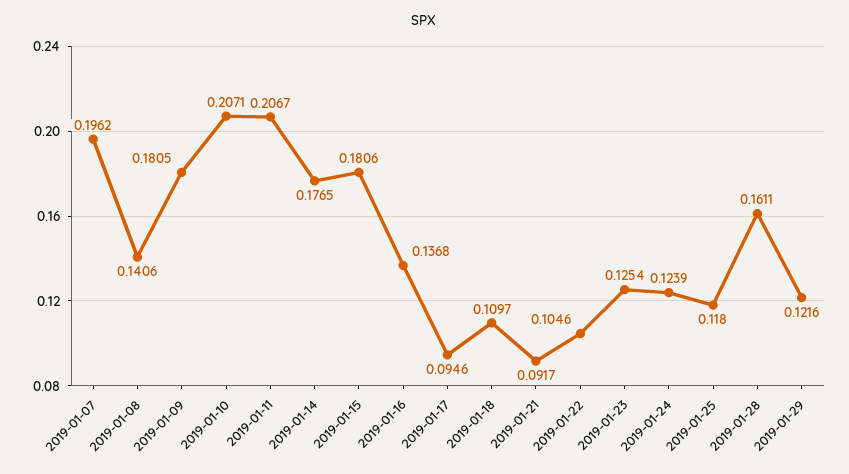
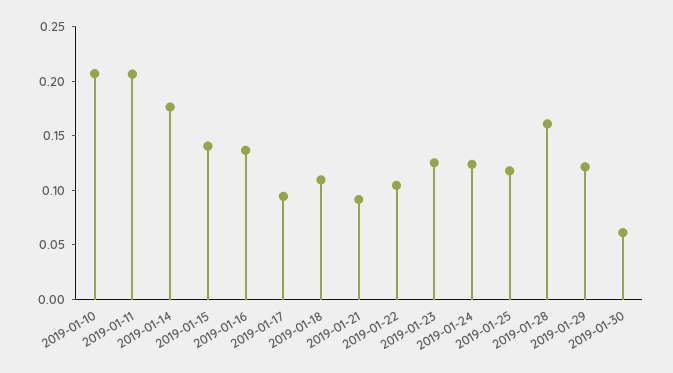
2019-01-07: 0.1962 -> none
2019-01-08: 0.1406 -> none
2019-01-09: 0.1805 -> none
2019-01-15: 0.1806 -> 0.14
2019-01-30: none -> 0.06

